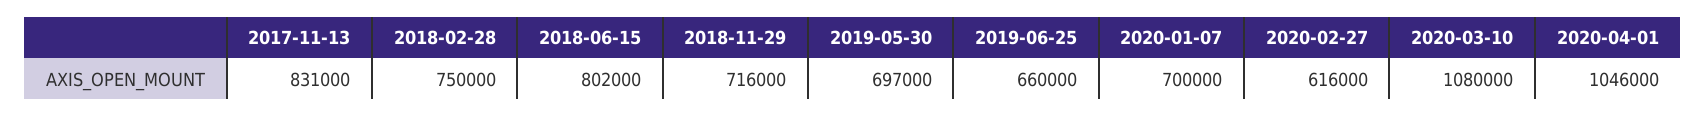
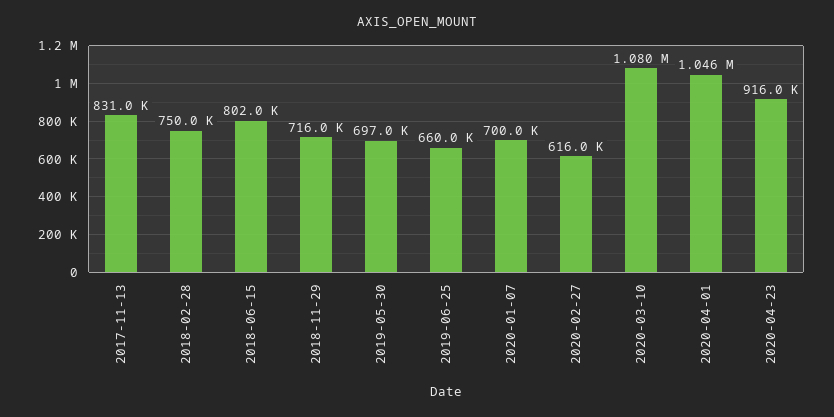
2020-04-23: none -> 916000

